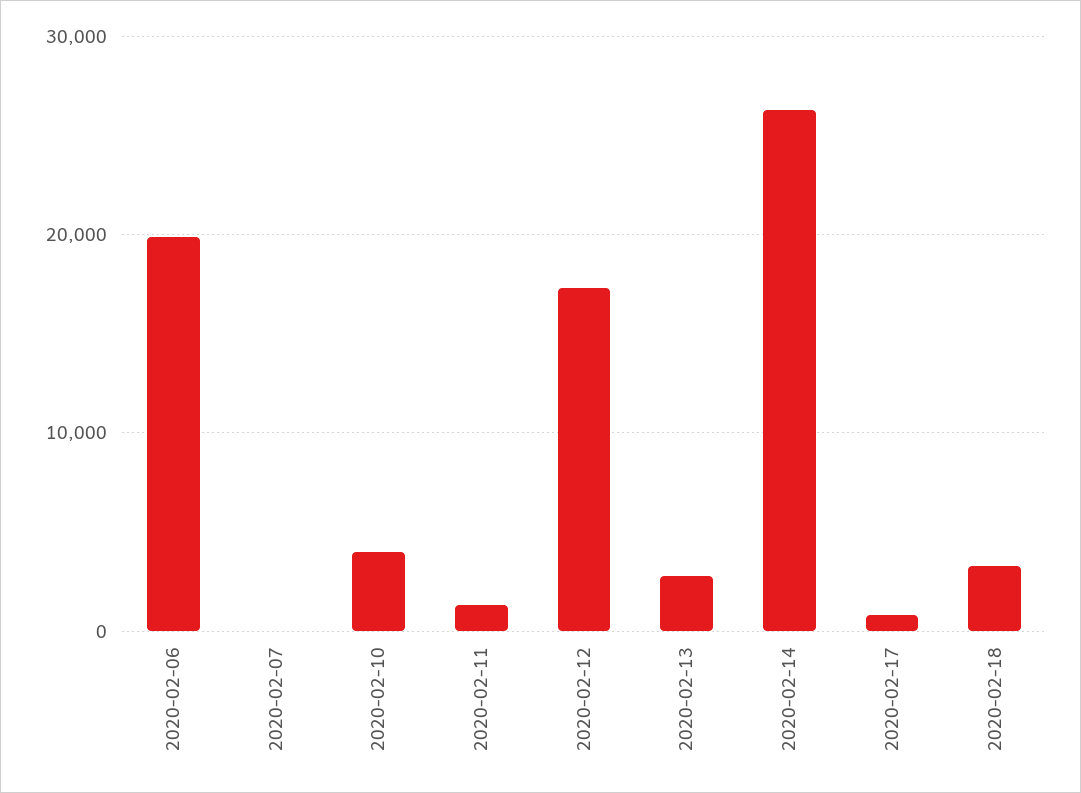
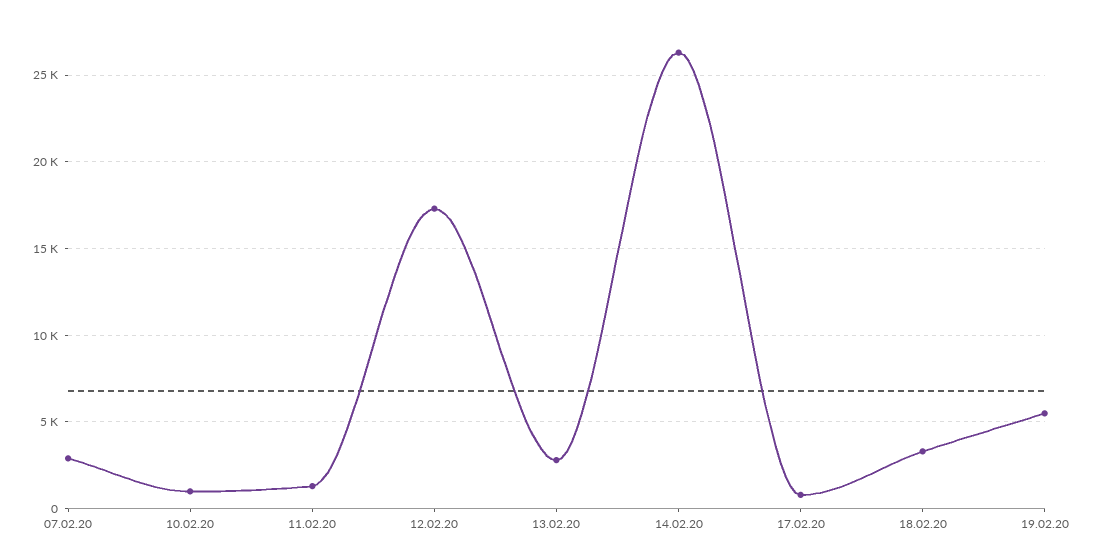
2020-02-06: 20000 -> none
2020-02-07: 0 -> 3000
2020-02-10: 4000 -> 1000
19.02.20: none -> 5500

